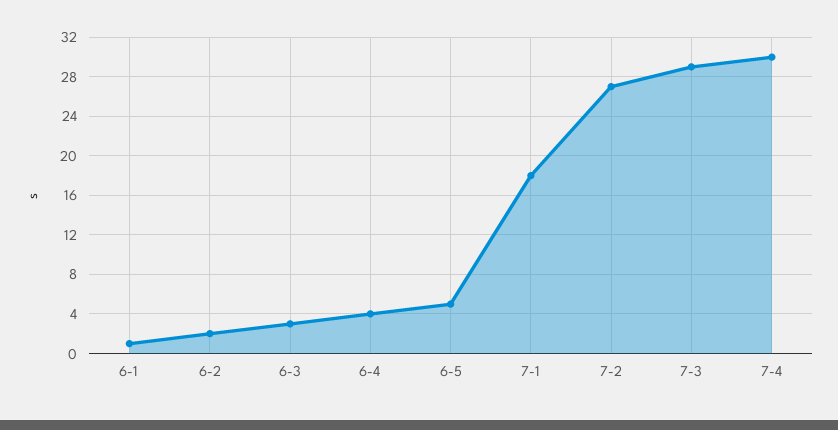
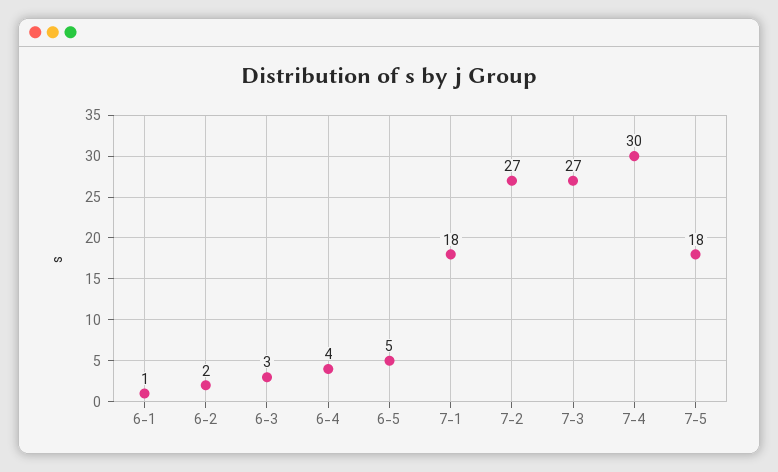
7-3: 29 -> 27
7-5: none -> 18

